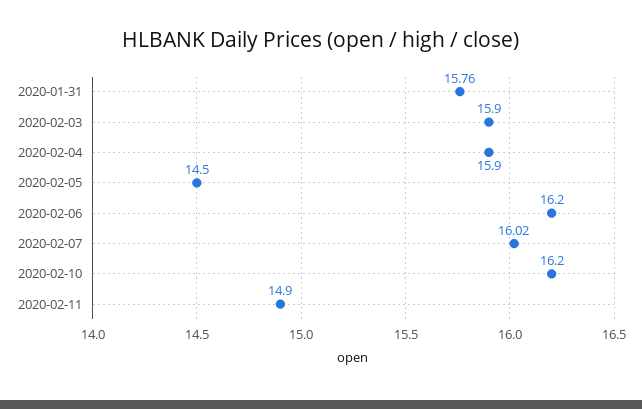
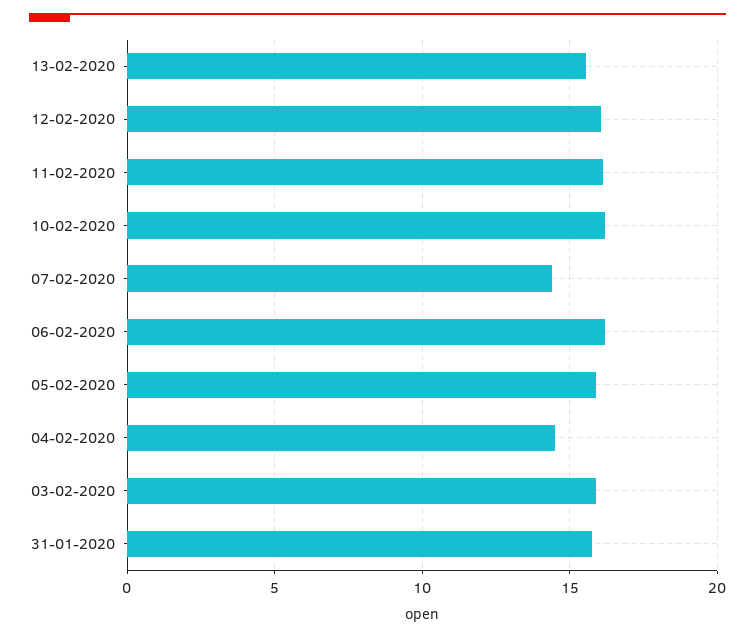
2020-02-04: 15.9 -> 14.5
2020-02-05: 14.5 -> 16
2020-02-07: 16.02 -> 14.5
2020-02-11: 14.9 -> 16
13-02-2020: none -> 15.5
12-02-2020: none -> 16

